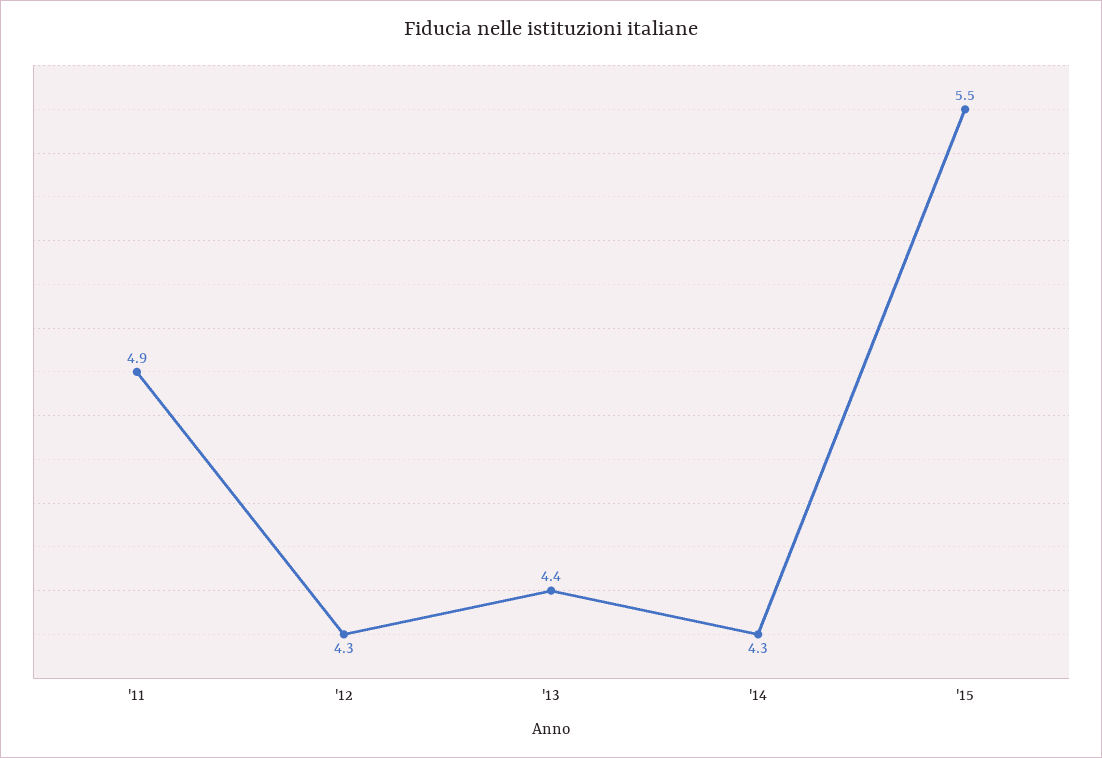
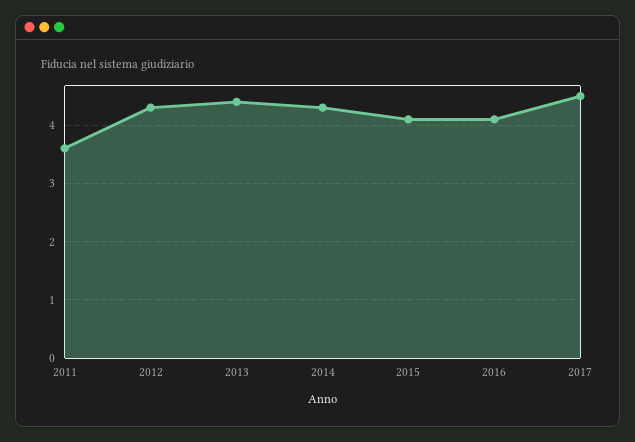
'11: 4.9 -> 3.5
'15: 5.5 -> 4
2016: none -> 4
2017: none -> 4.5

